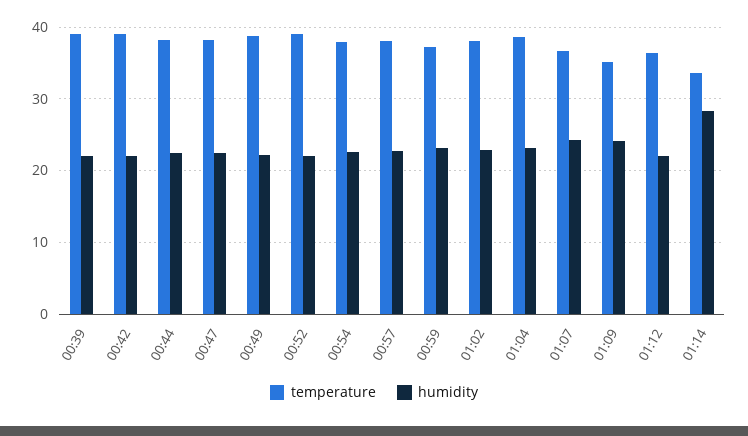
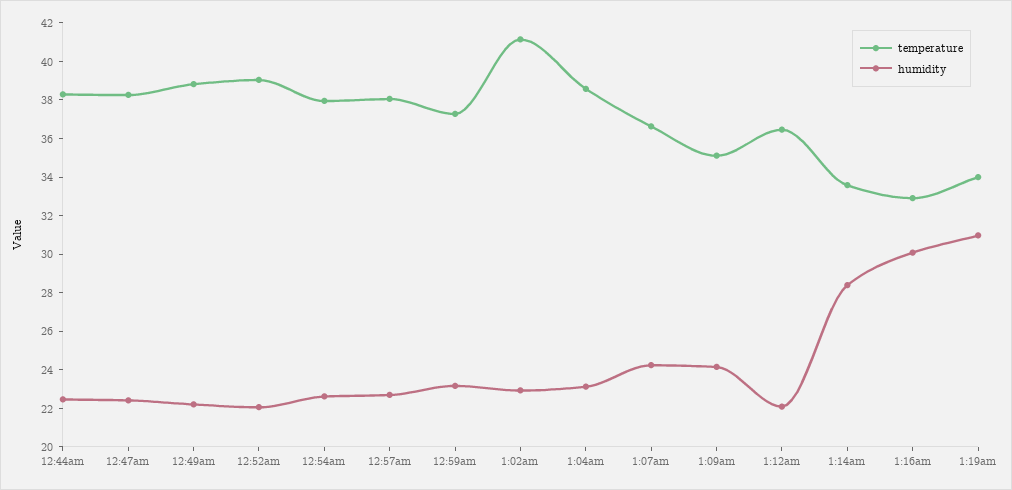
temperature, 00:39: 39 -> none
humidity, 00:39: 22 -> none
temperature, 00:42: 39 -> none
humidity, 00:42: 22 -> none
temperature, 01:02: 38 -> 41
temperature, 1:16am: none -> 33
humidity, 1:16am: none -> 30
temperature, 1:19am: none -> 34
humidity, 1:19am: none -> 31

